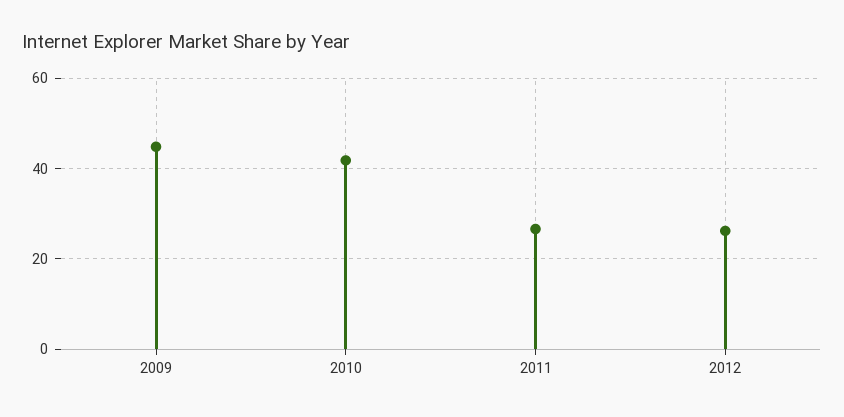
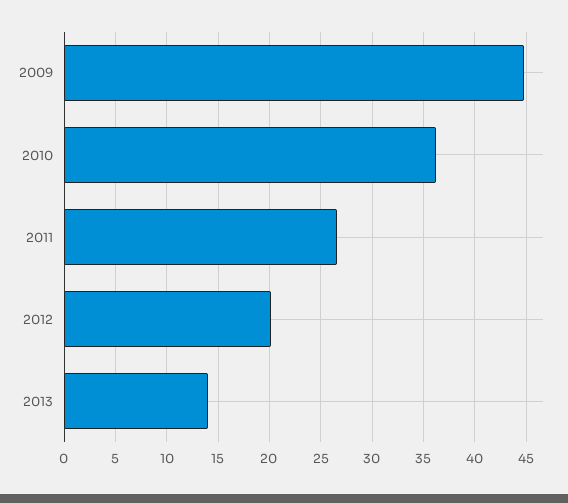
2010: 42 -> 36
2012: 26 -> 20
2013: none -> 14

